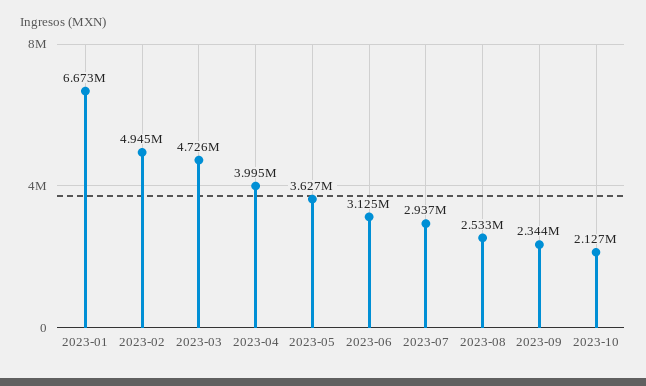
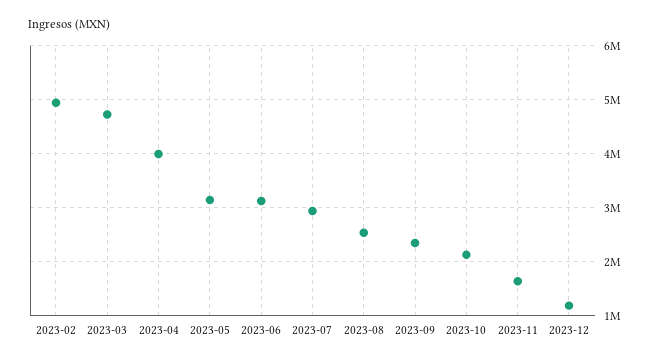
2023-01: 6673000 -> none
2023-05: 3627000 -> 3200000
2023-11: none -> 1600000
2023-12: none -> 1200000

